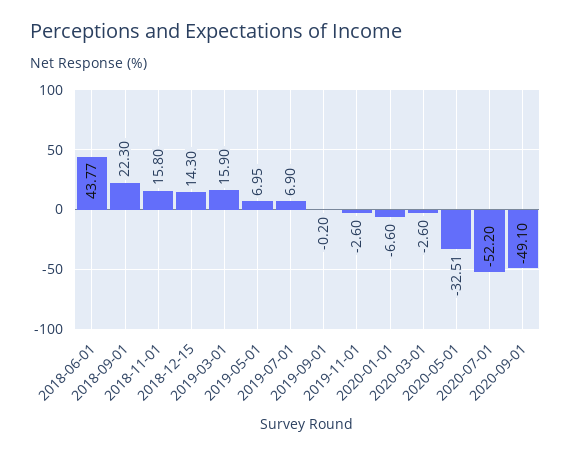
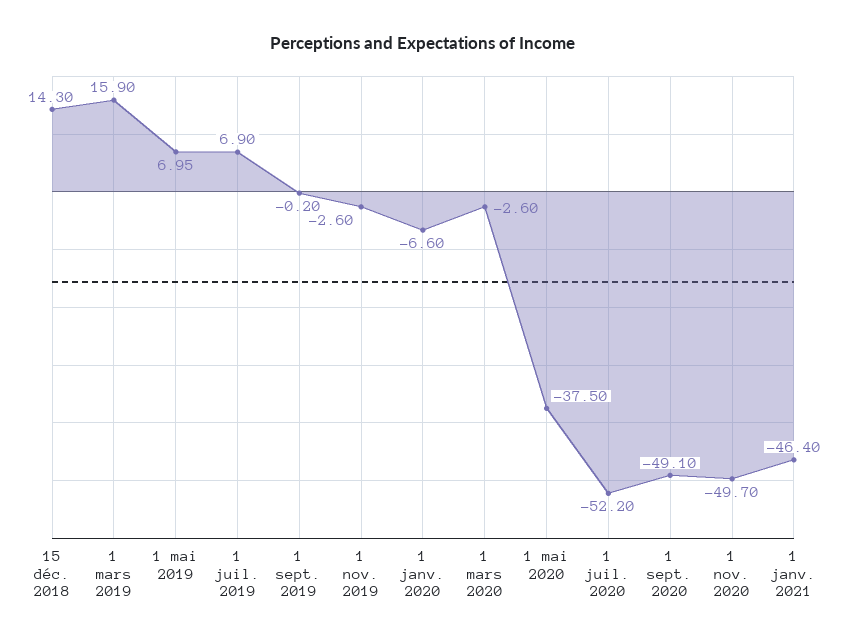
2018-06-01: 43.77 -> none
2018-09-01: 22.3 -> none
2018-11-01: 15.8 -> none
2020-05-01: -32.51 -> -37.5
1 nov. 2020: none -> -49.7
1 janv. 2021: none -> -46.4

